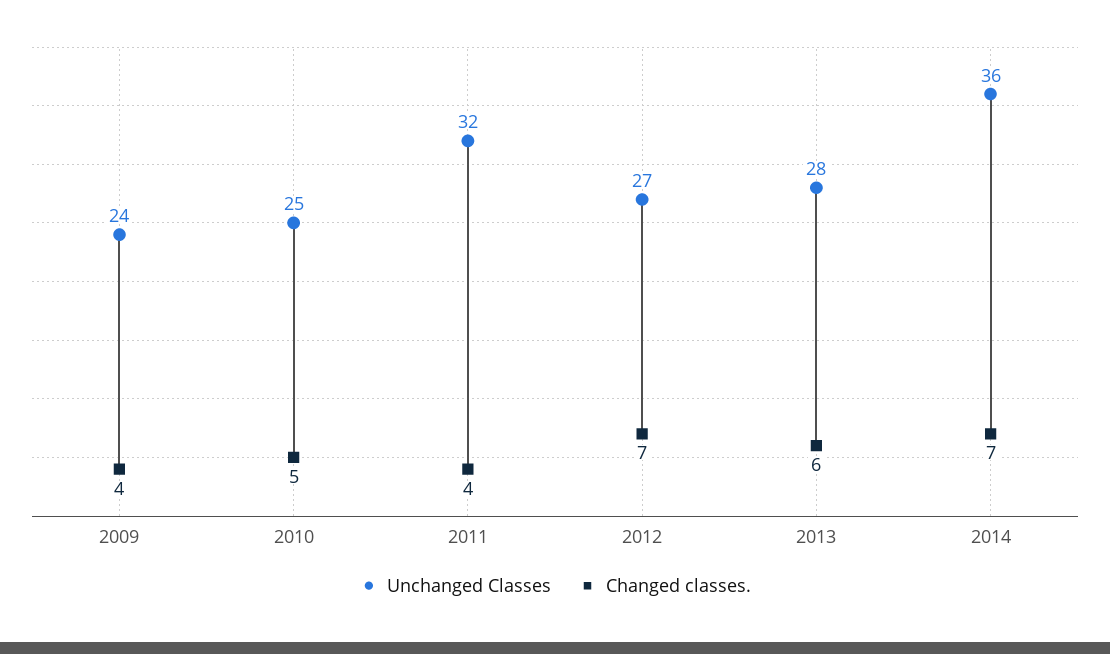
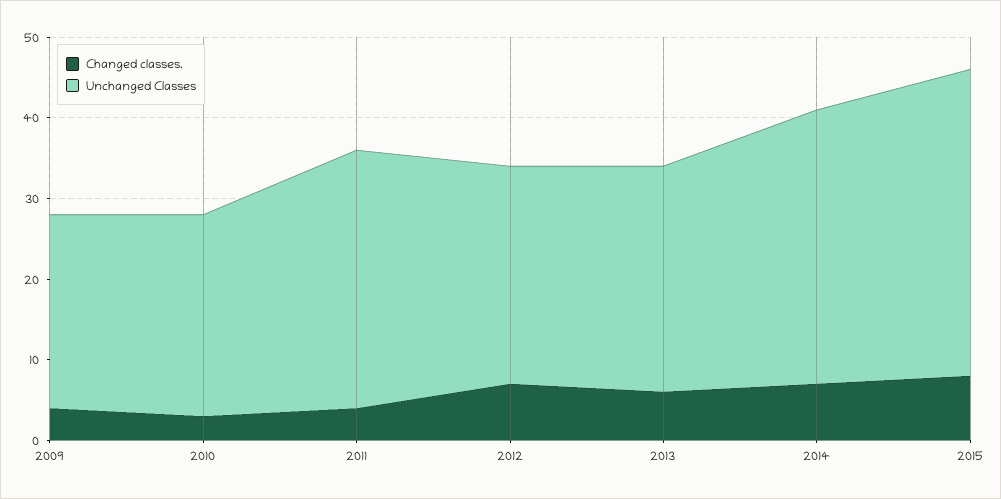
Changed classes., 2010: 5 -> 3
Unchanged Classes, 2014: 36 -> 34
Changed classes., 2015: none -> 8
Unchanged Classes, 2015: none -> 38

